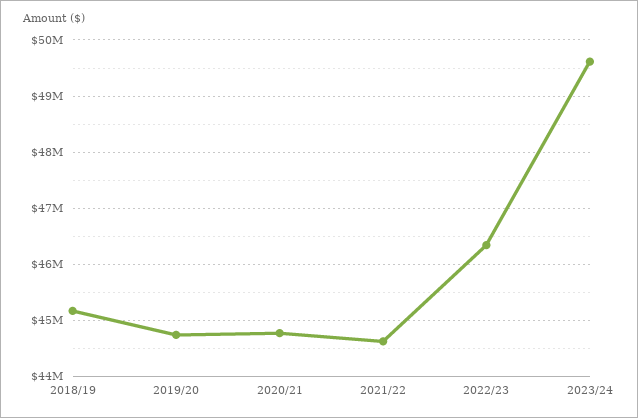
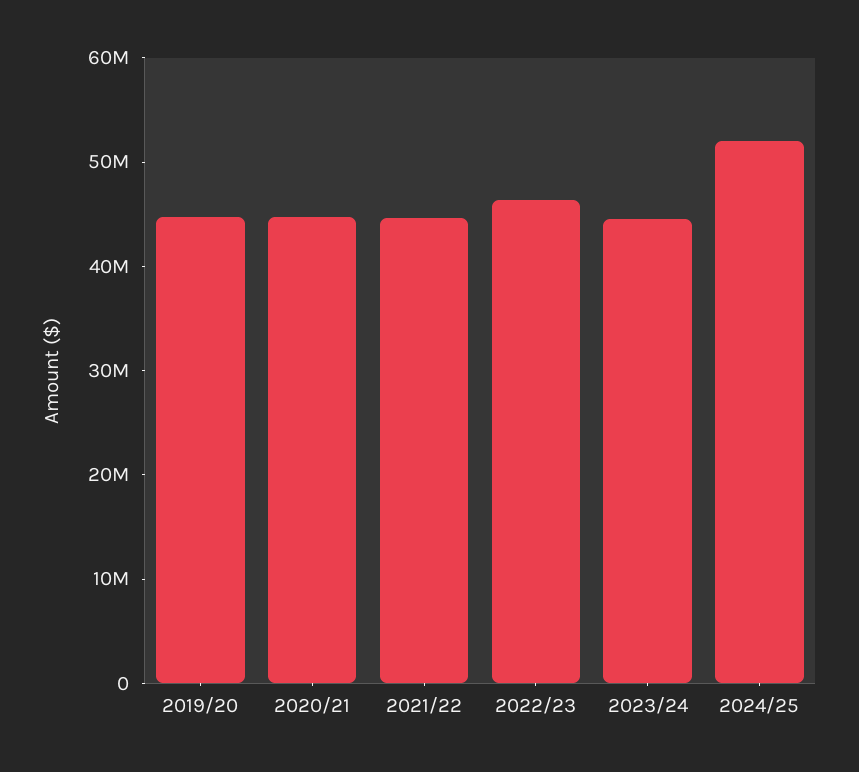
2018/19: 45200000 -> none
2023/24: 49600000 -> 44000000
2024/25: none -> 52000000

